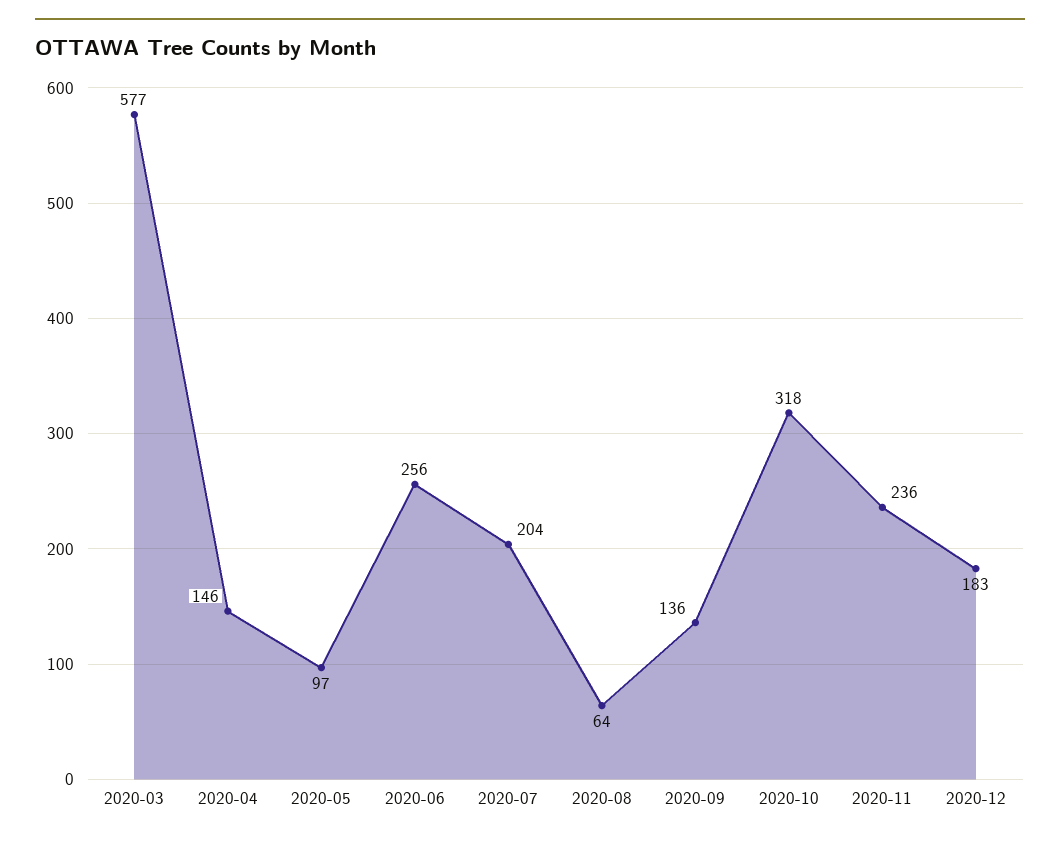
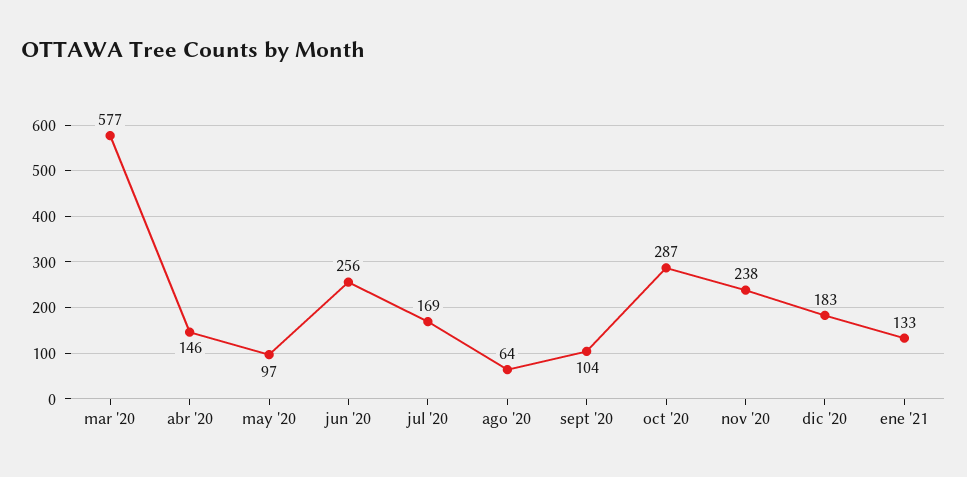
2020-07: 204 -> 169
2020-09: 136 -> 104
2020-10: 318 -> 287
2020-11: 236 -> 238
ene '21: none -> 133

